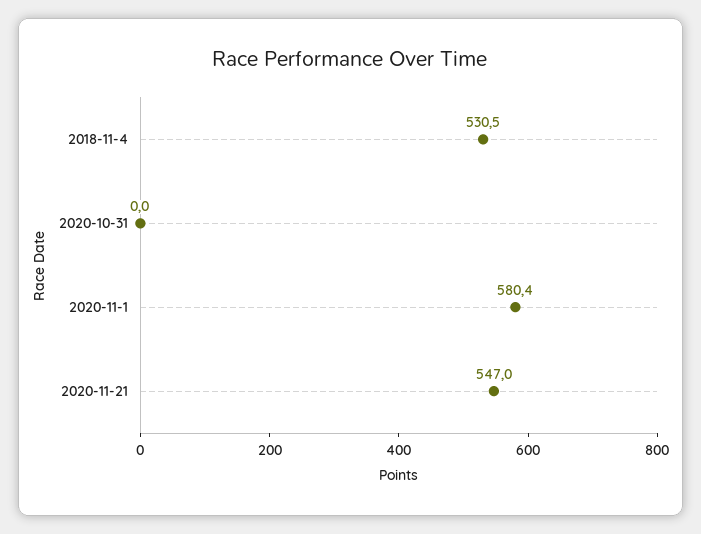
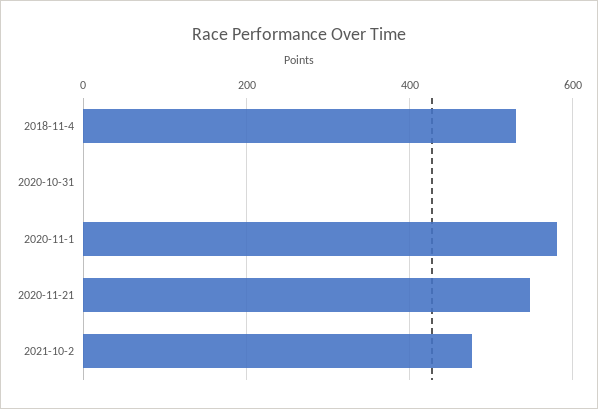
2021-10-2: none -> 480

